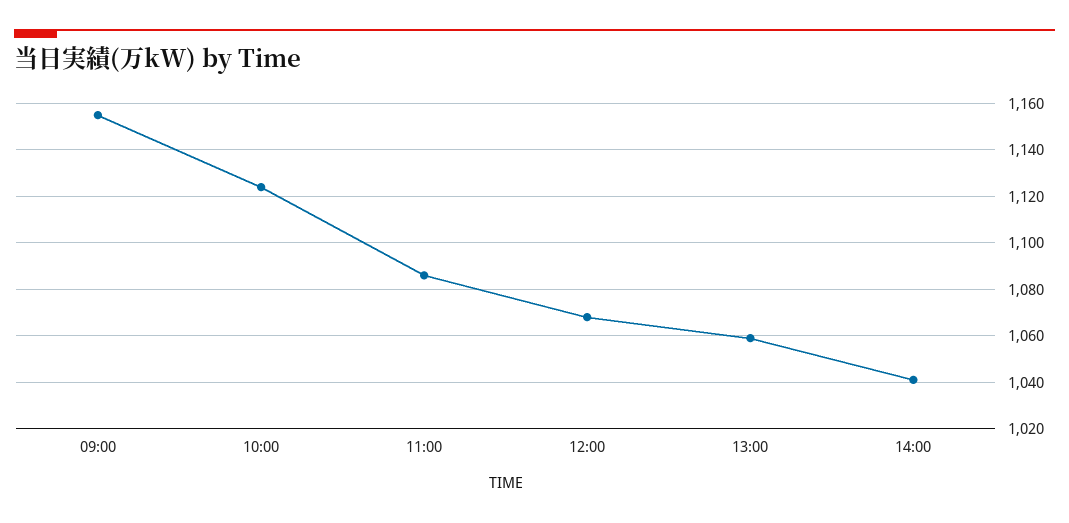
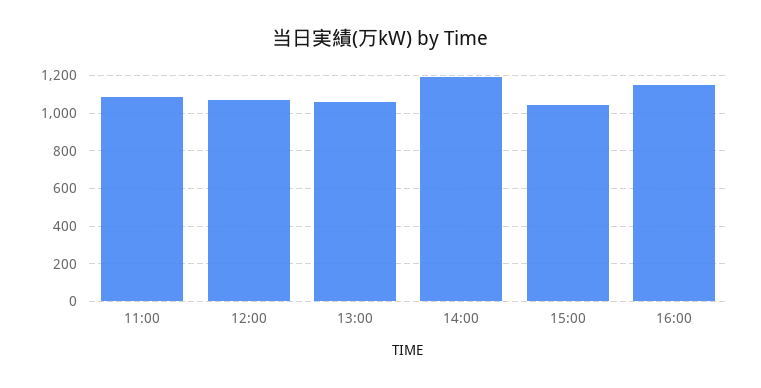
09:00: 1155 -> none
10:00: 1125 -> none
14:00: 1040 -> 1200
15:00: none -> 1050
16:00: none -> 1150

